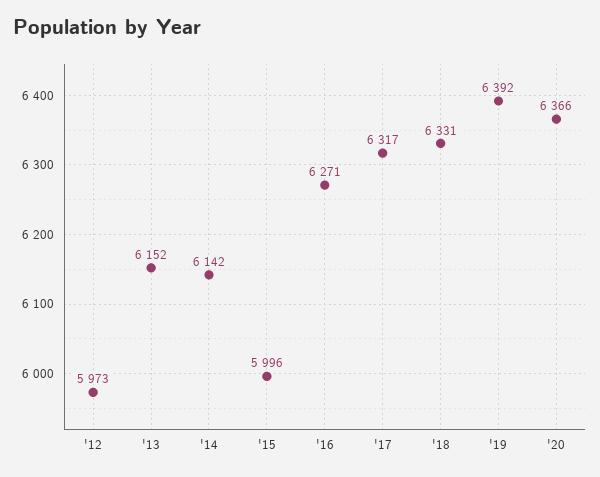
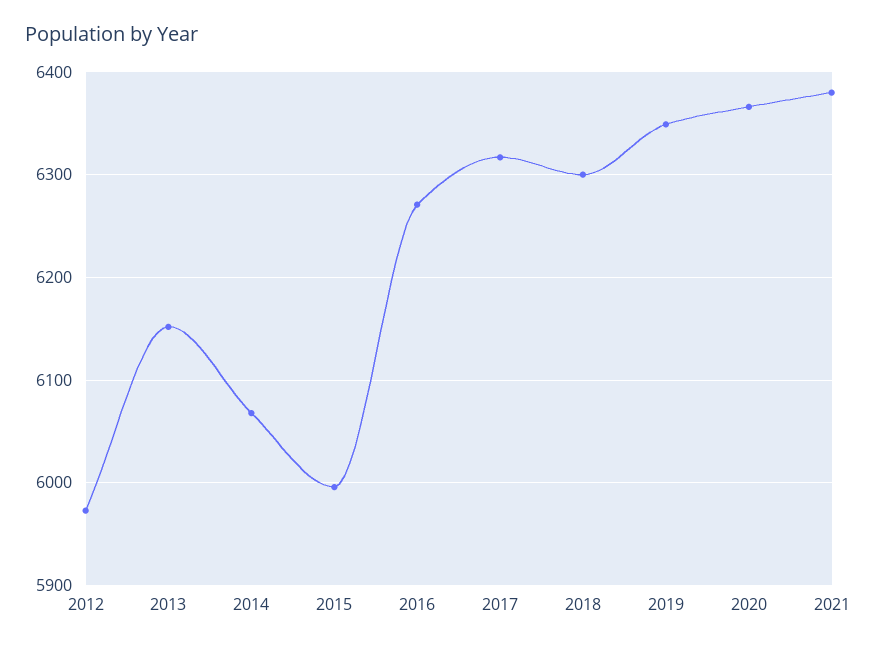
'14: 6142 -> 6070
'18: 6331 -> 6300
'19: 6392 -> 6350
2021: none -> 6380

